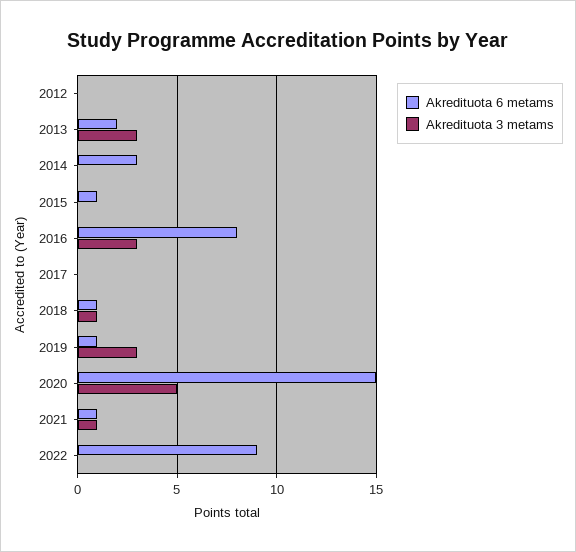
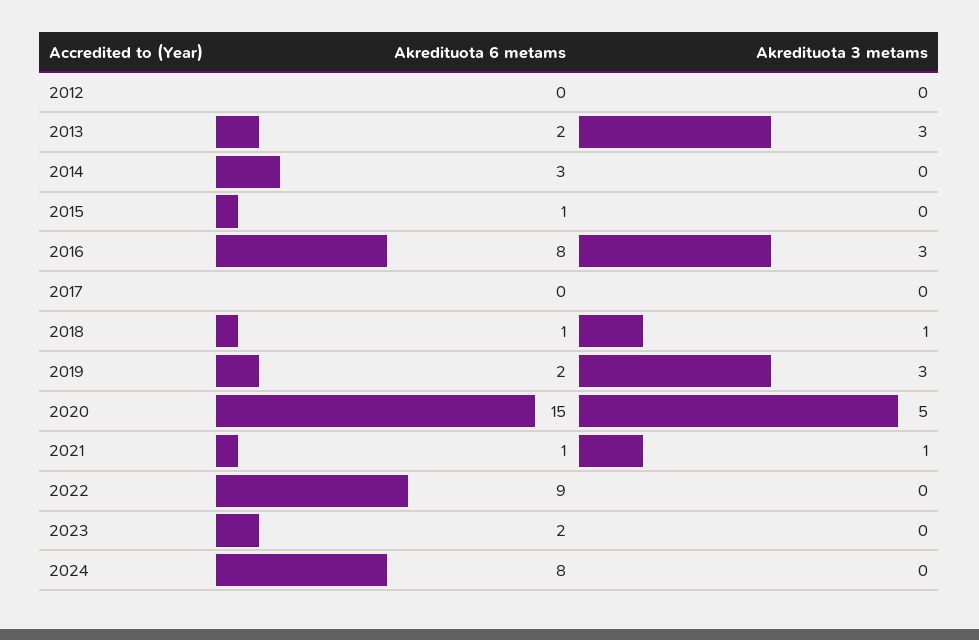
Akredituota 6 metams, 2019: 1 -> 2
Akredituota 6 metams, 2023: none -> 2
Akredituota 3 metams, 2023: none -> 0
Akredituota 6 metams, 2024: none -> 8
Akredituota 3 metams, 2024: none -> 0

